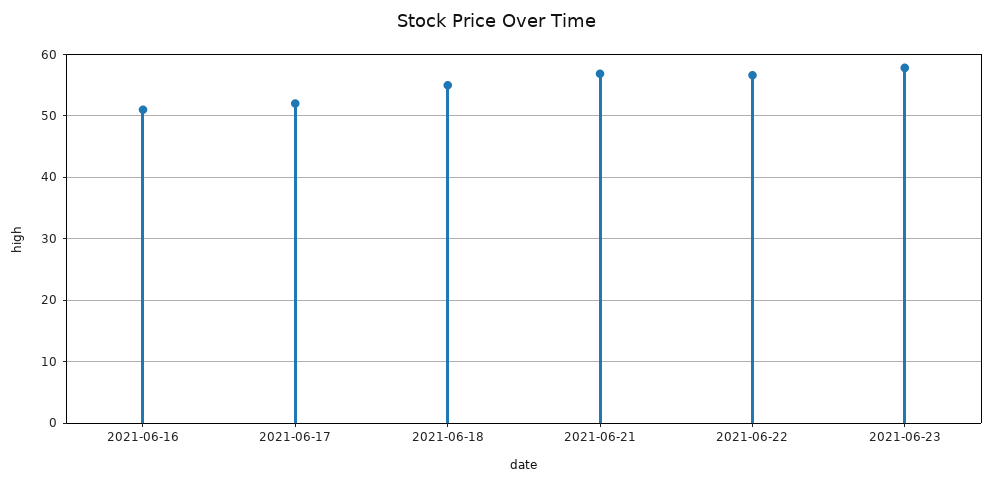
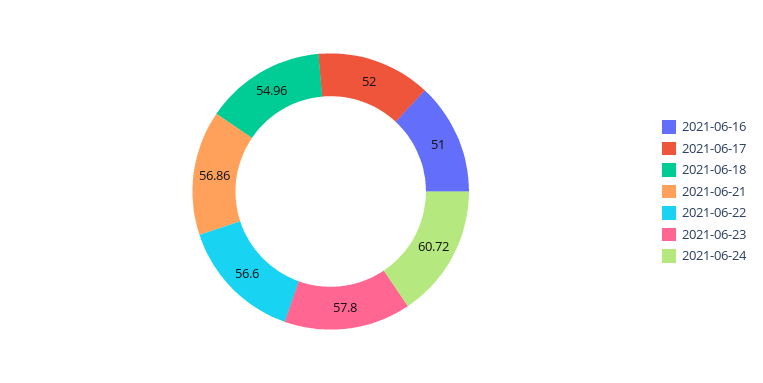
2021-06-24: none -> 60.72

